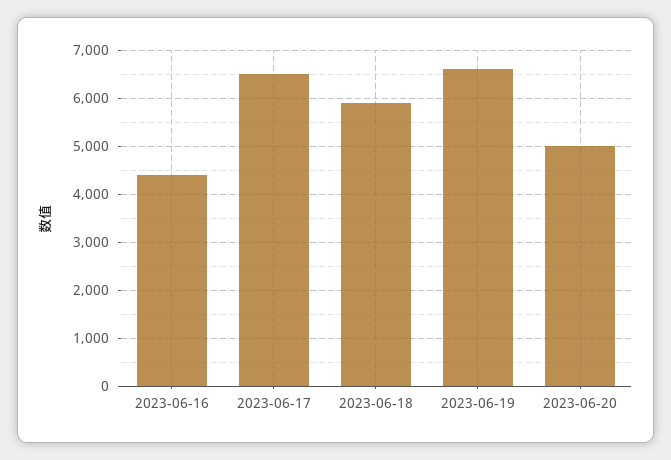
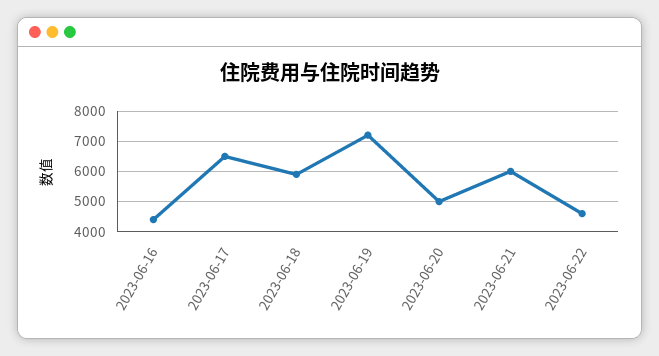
2023-06-19: 6600 -> 7200
2023-06-21: none -> 6000
2023-06-22: none -> 4600

